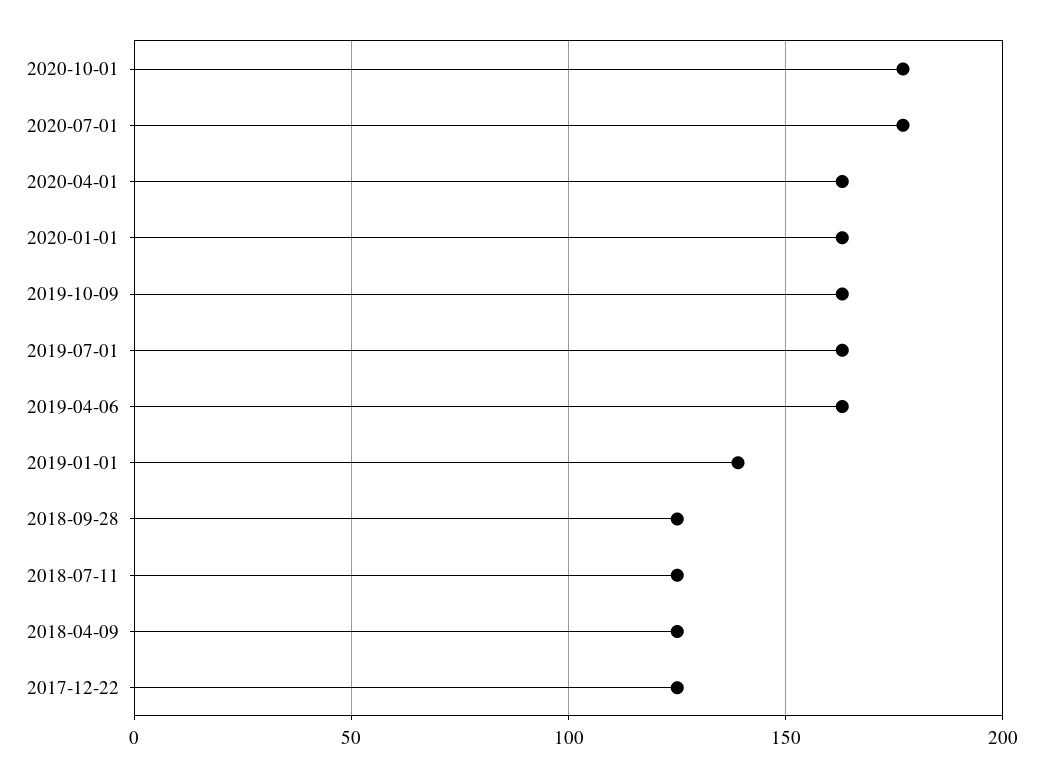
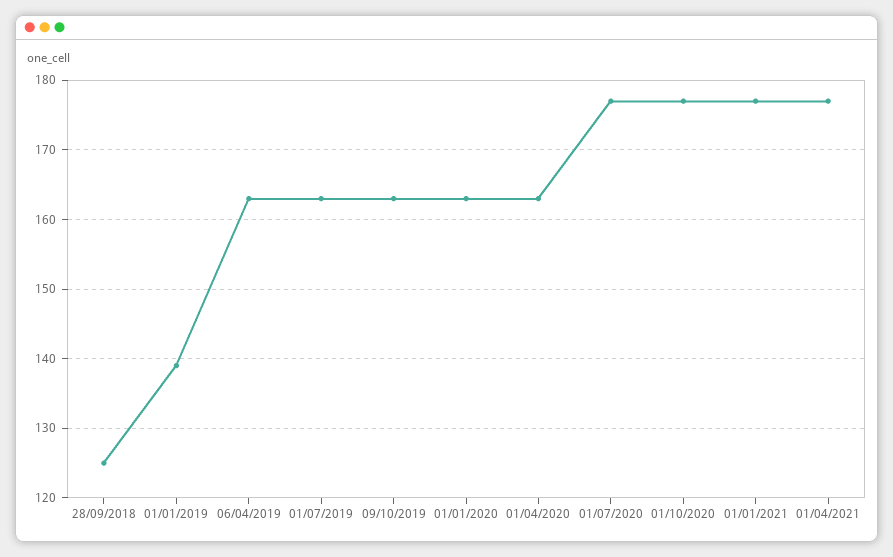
2018-07-11: 125 -> none
2018-04-09: 125 -> none
2017-12-22: 125 -> none
01/01/2021: none -> 177
01/04/2021: none -> 177

